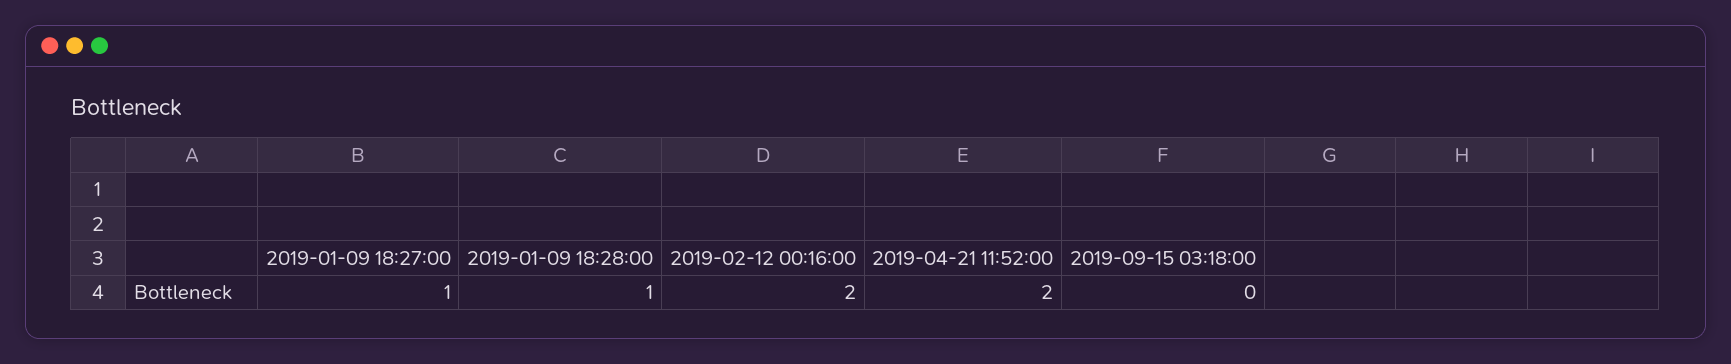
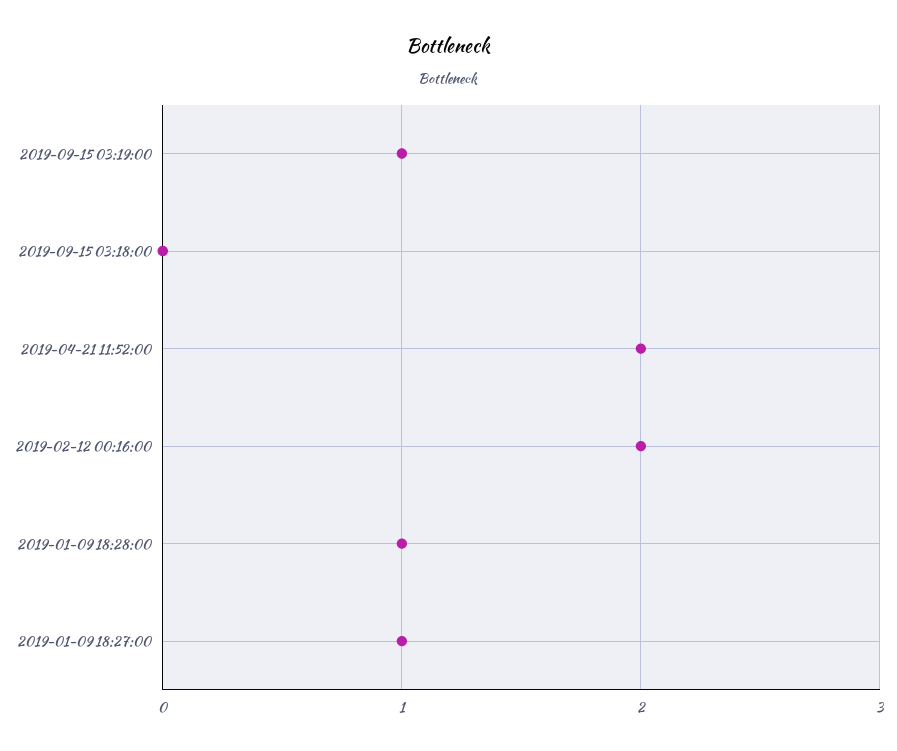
2019-09-15 03:19:00: none -> 1

